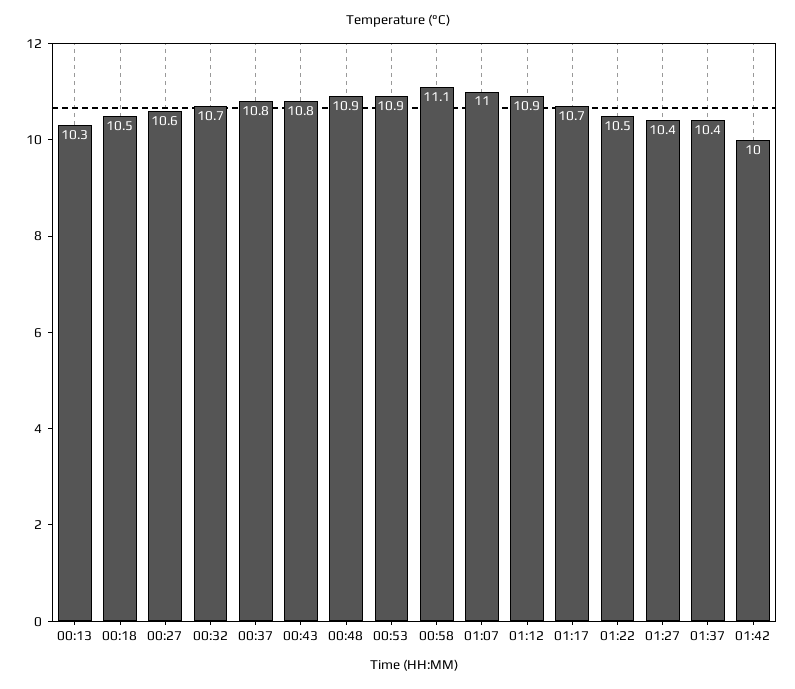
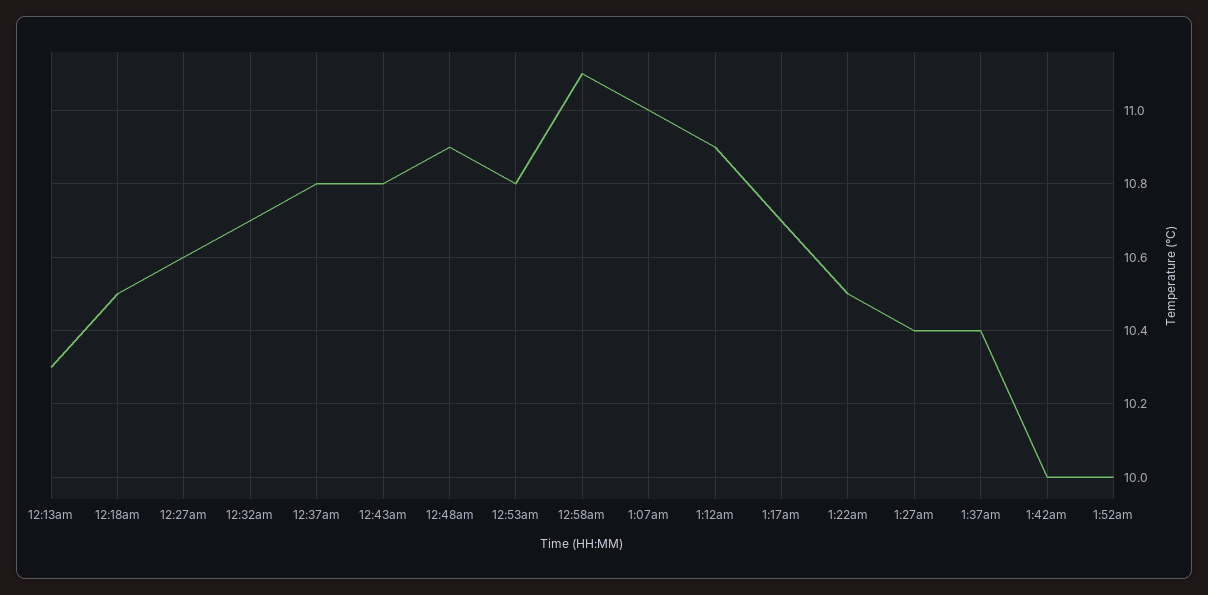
00:53: 10.9 -> 10.8
1:52am: none -> 10

